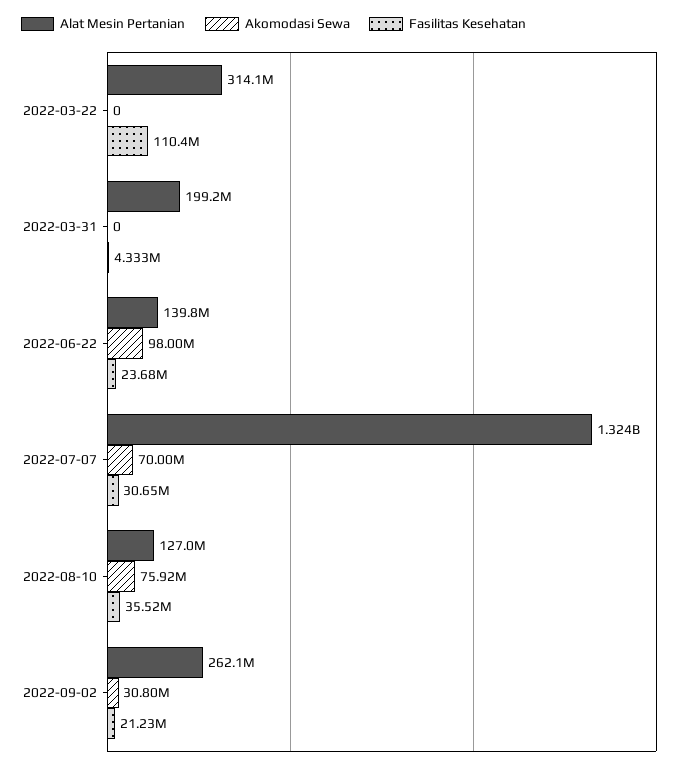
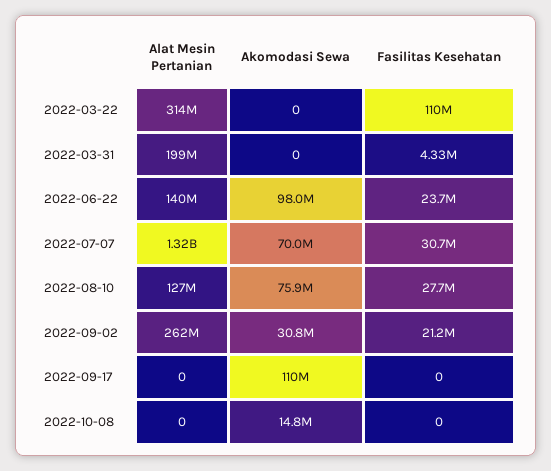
Fasilitas Kesehatan, 2022-08-10: 35520000 -> 27700000
Alat Mesin Pertanian, 2022-09-17: none -> 0
Akomodasi Sewa, 2022-09-17: none -> 110000000
Fasilitas Kesehatan, 2022-09-17: none -> 0
Alat Mesin Pertanian, 2022-10-08: none -> 0
Akomodasi Sewa, 2022-10-08: none -> 14800000
Fasilitas Kesehatan, 2022-10-08: none -> 0

